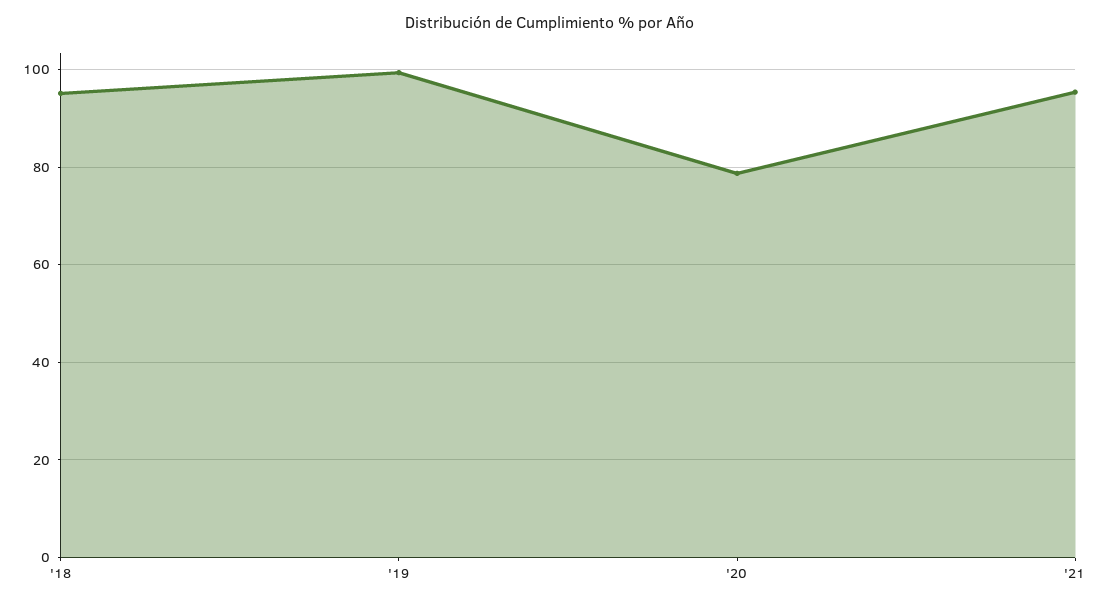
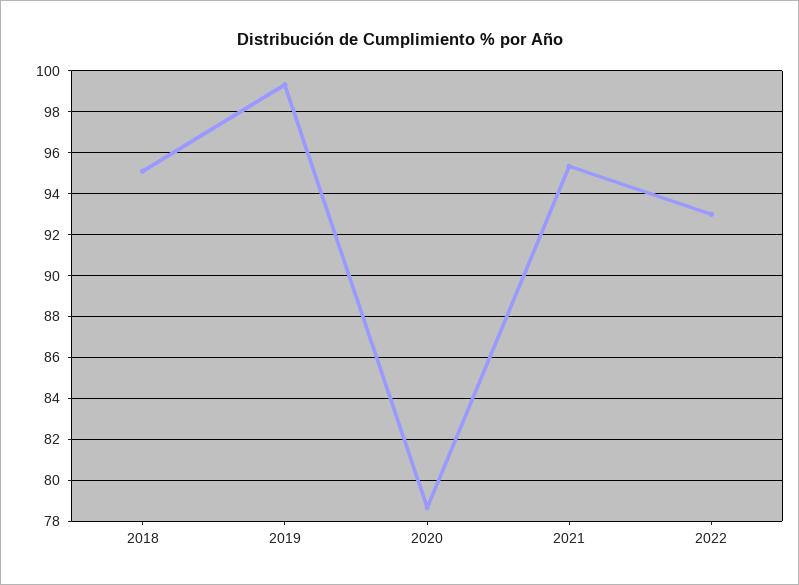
2022: none -> 93

